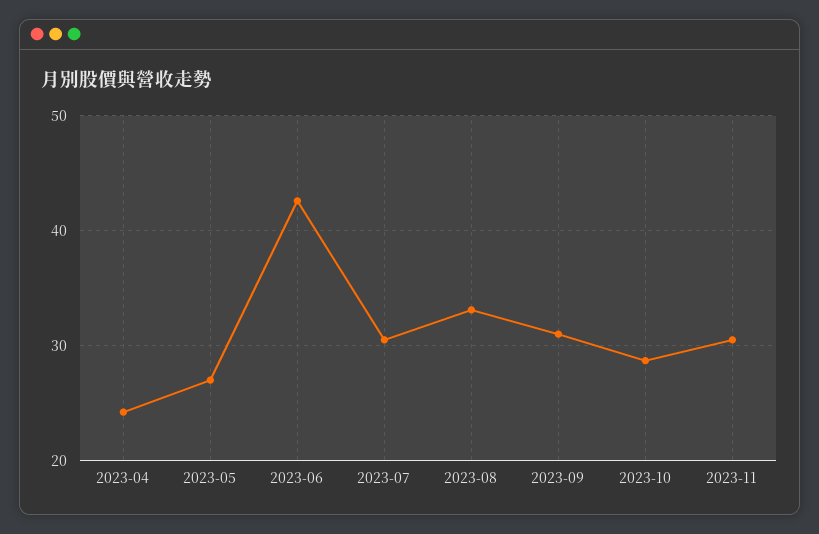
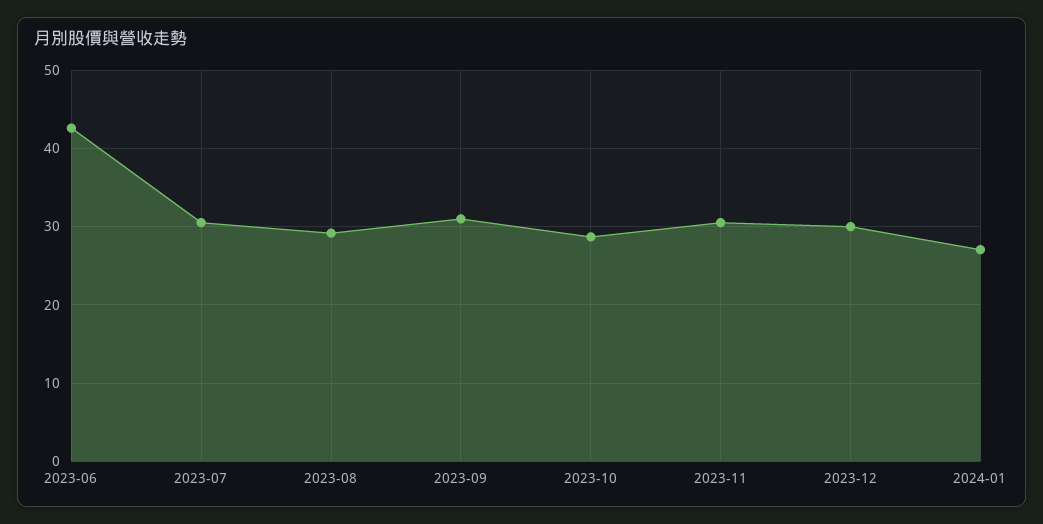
2023-04: 24 -> none
2023-05: 27 -> none
2023-08: 33 -> 29
2023-12: none -> 30
2024-01: none -> 27

